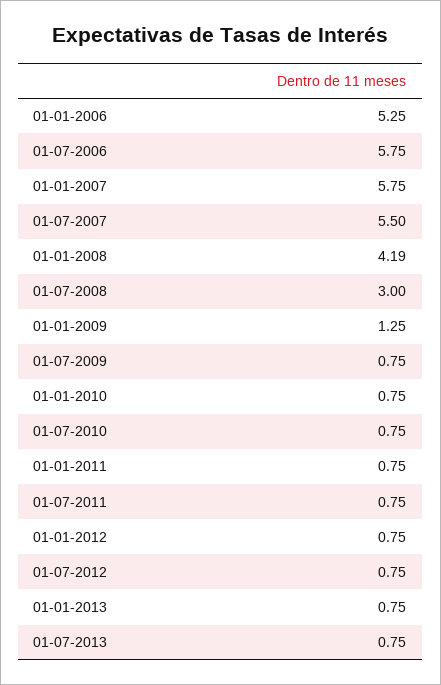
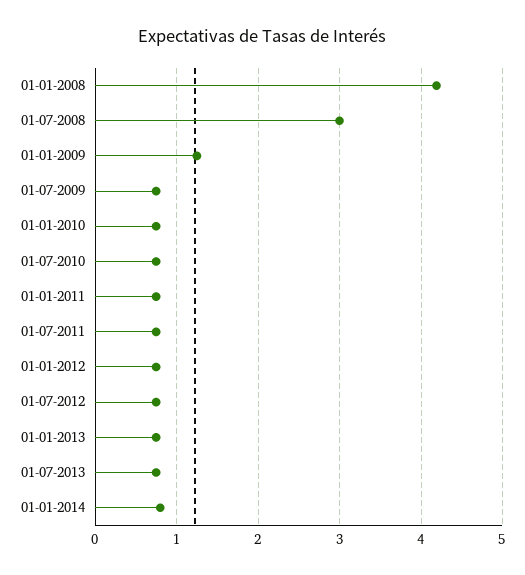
01-01-2006: 5.25 -> none
01-07-2006: 5.75 -> none
01-01-2007: 5.75 -> none
01-07-2007: 5.5 -> none
01-01-2014: none -> 0.8

